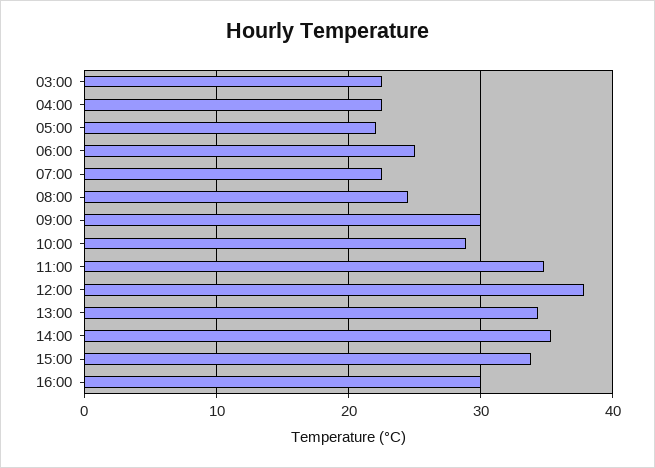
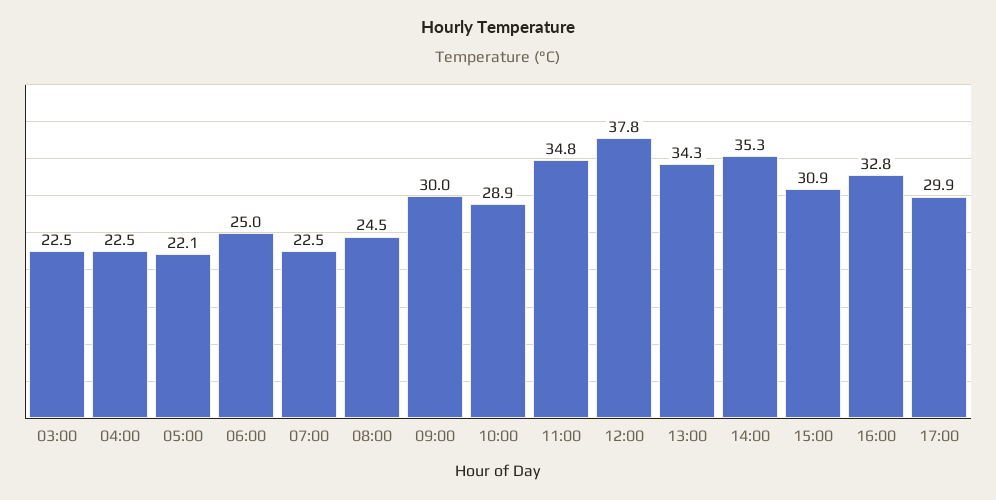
15:00: 34 -> 30.9
16:00: 30 -> 32.8
17:00: none -> 29.9

